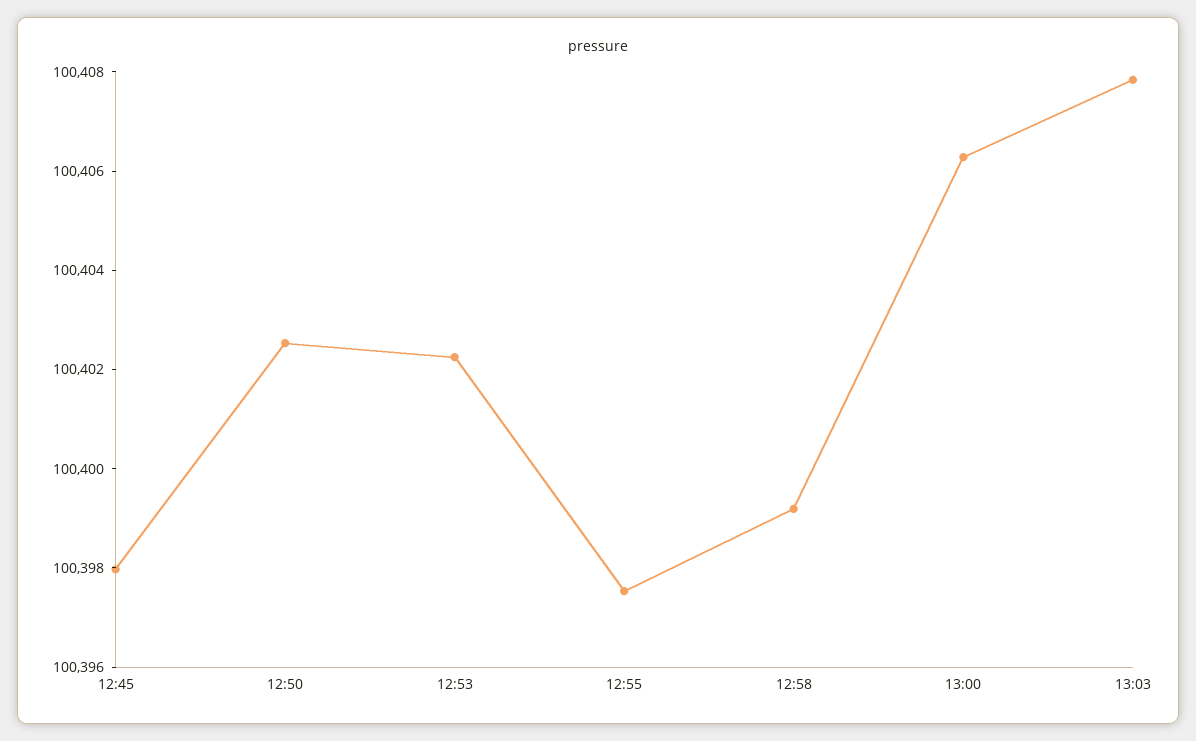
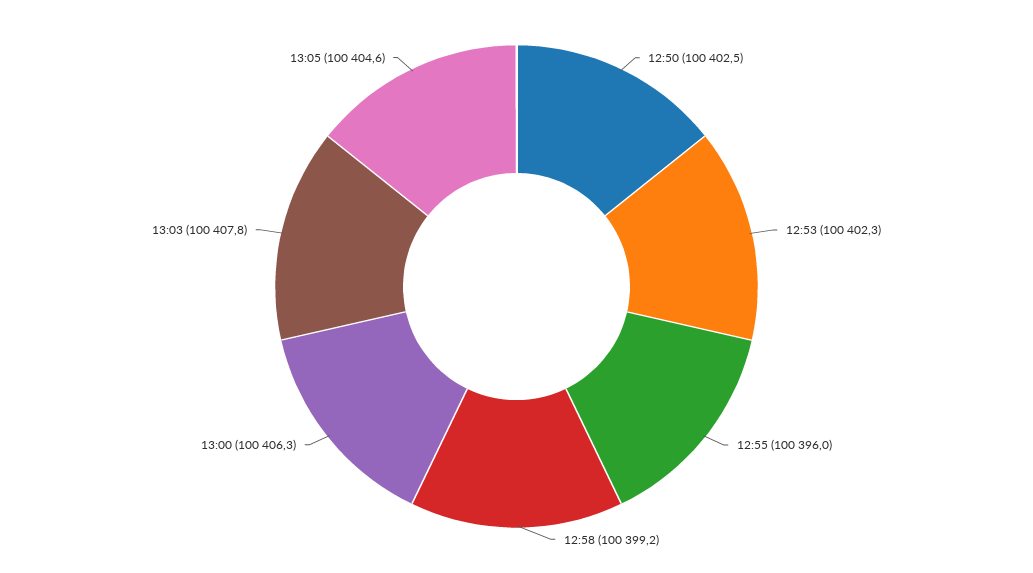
12:45: 100398 -> none
12:55: 100397.5 -> 100396
13:05: none -> 100404.6

